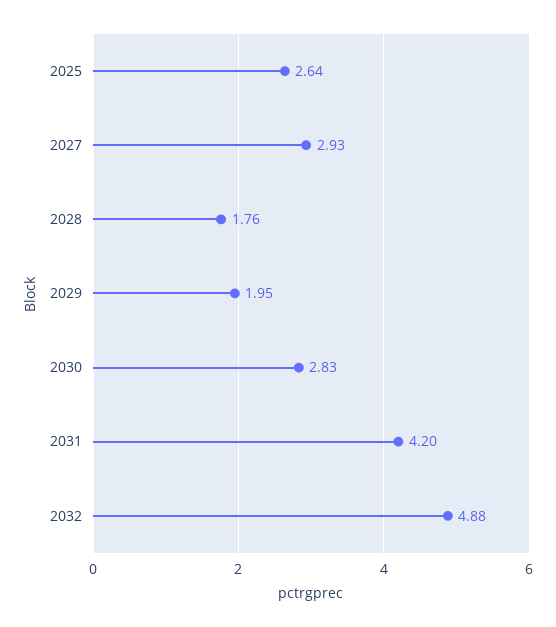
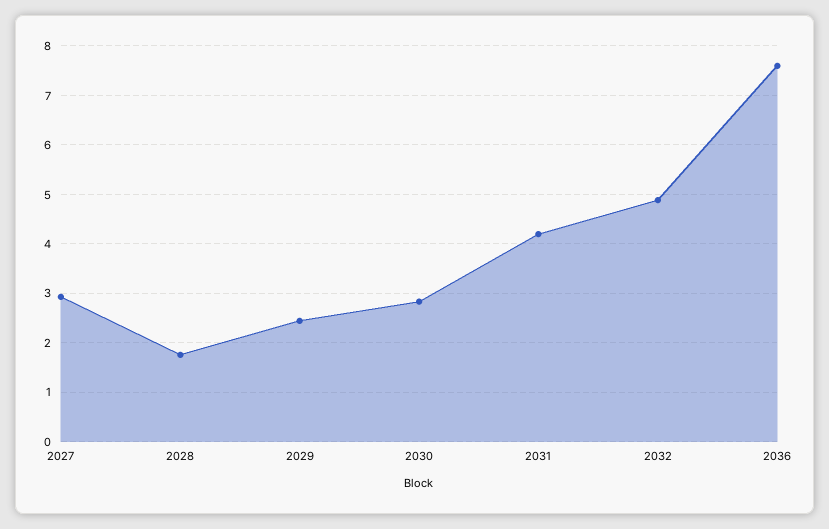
2025: 2.64 -> none
2029: 1.95 -> 2.4
2036: none -> 7.6

